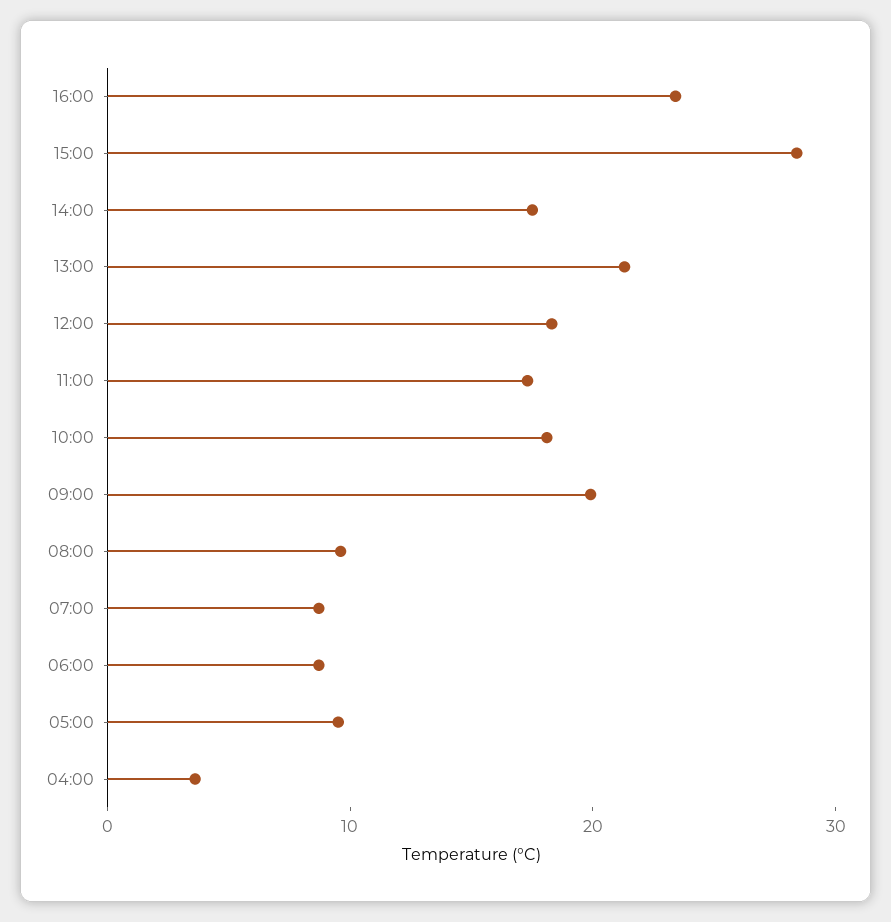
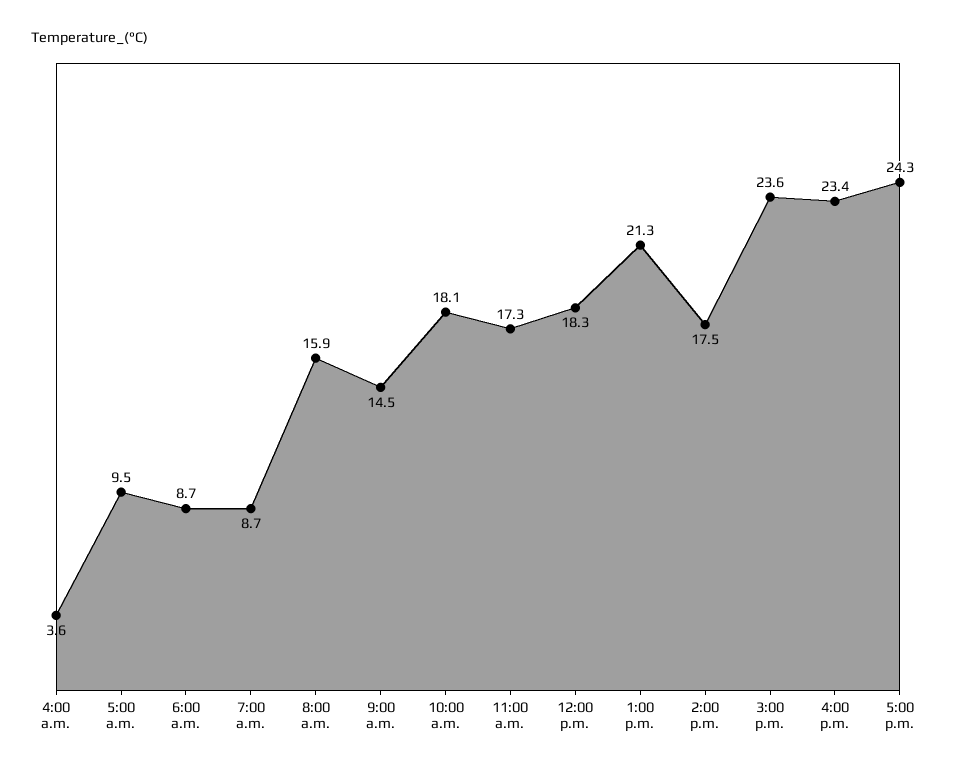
15:00: 28 -> 23.6
09:00: 20 -> 14.5
08:00: 10 -> 15.9
5:00 p.m.: none -> 24.3

